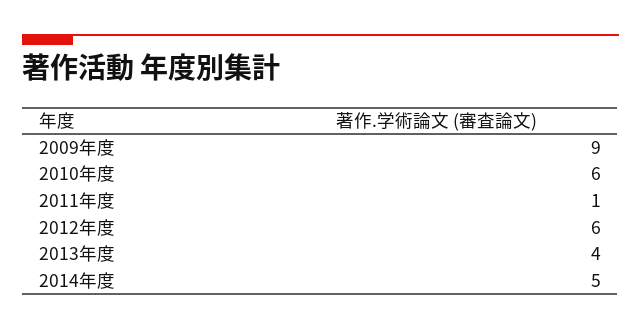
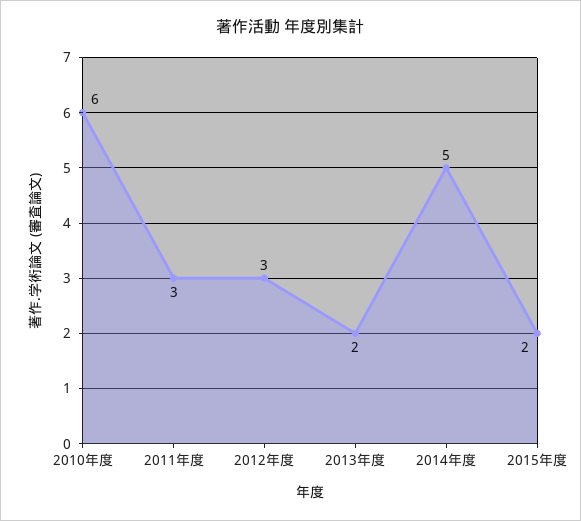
2009年度: 9 -> none
2011年度: 1 -> 3
2012年度: 6 -> 3
2013年度: 4 -> 2
2015年度: none -> 2

